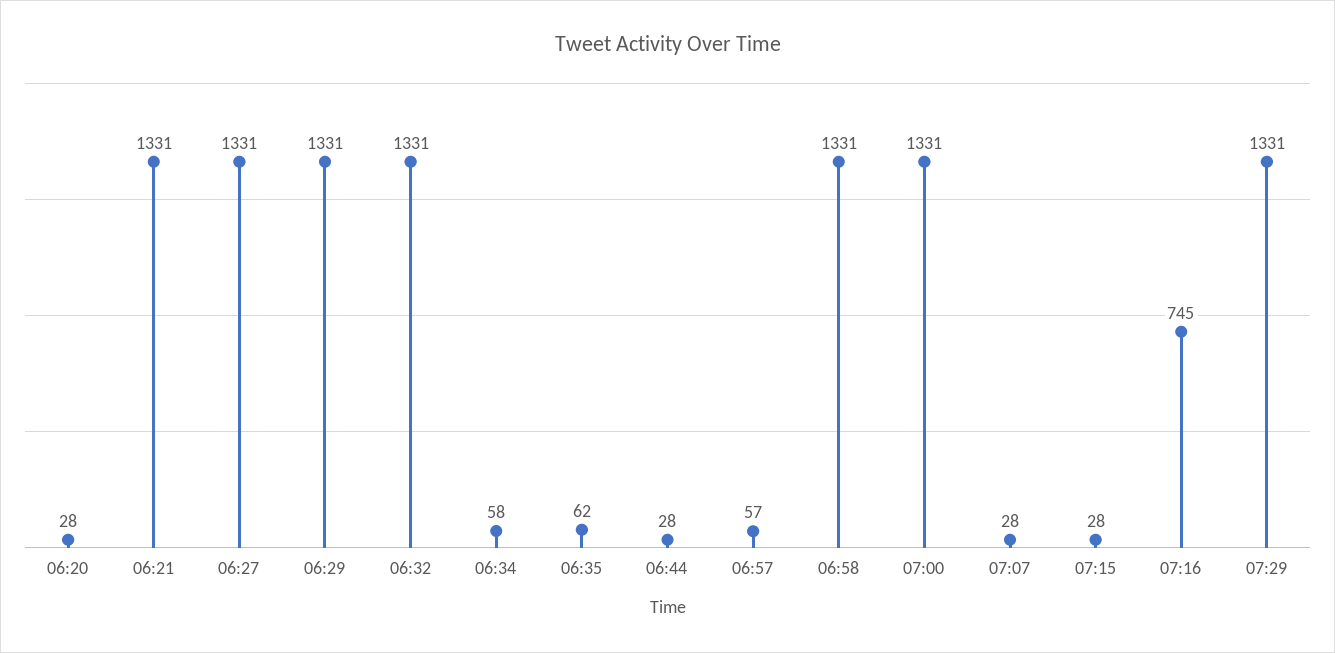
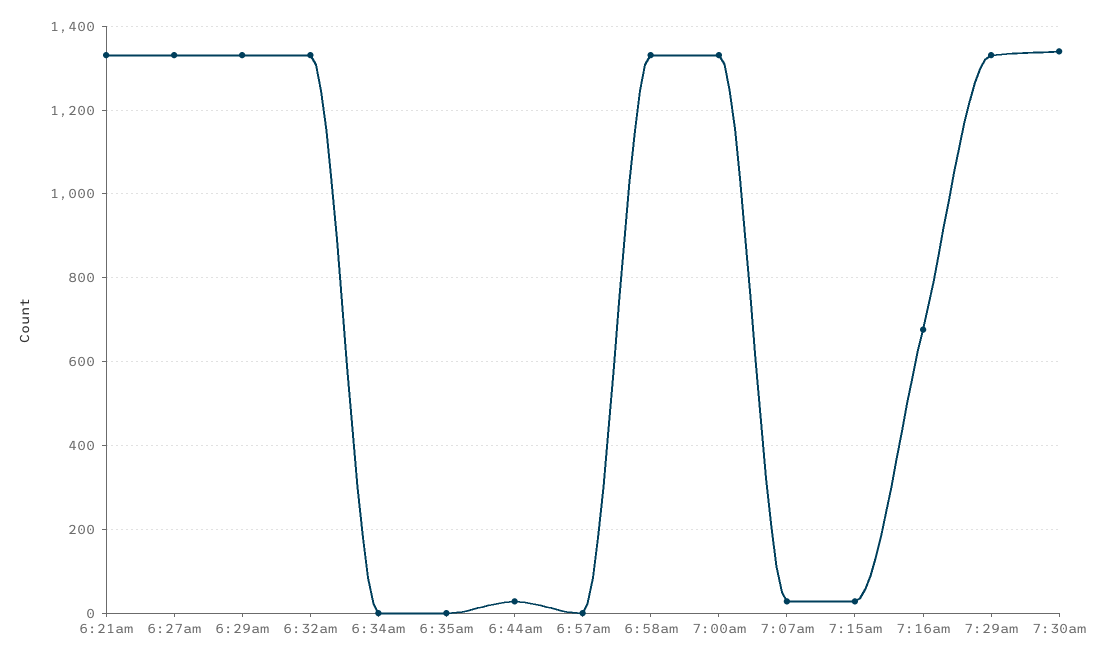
06:20: 28 -> none
06:34: 58 -> 0
06:35: 62 -> 0
06:57: 57 -> 0
07:16: 745 -> 680
7:30am: none -> 1340

